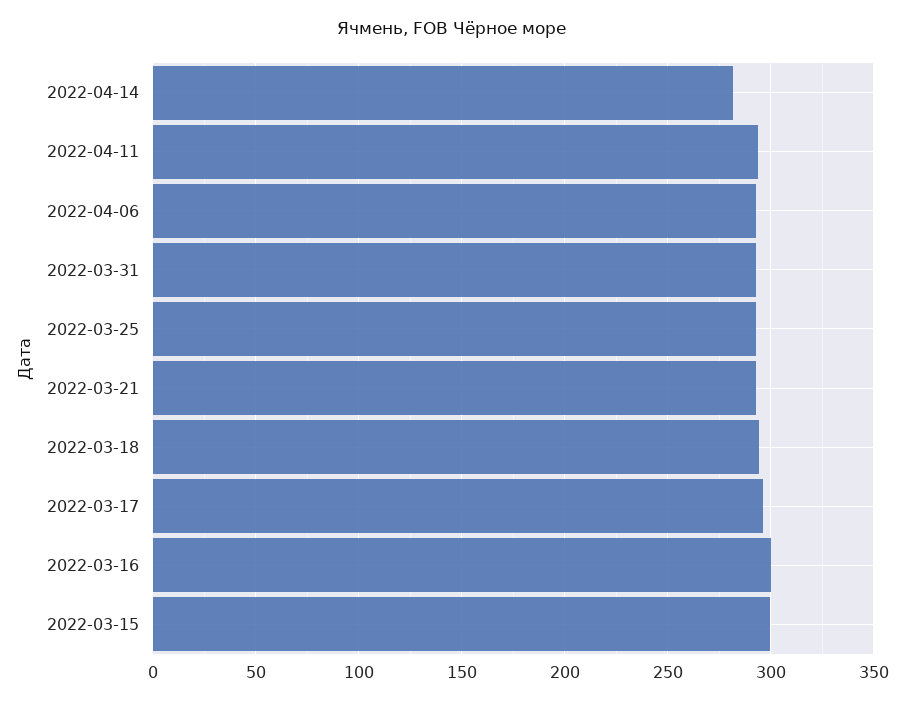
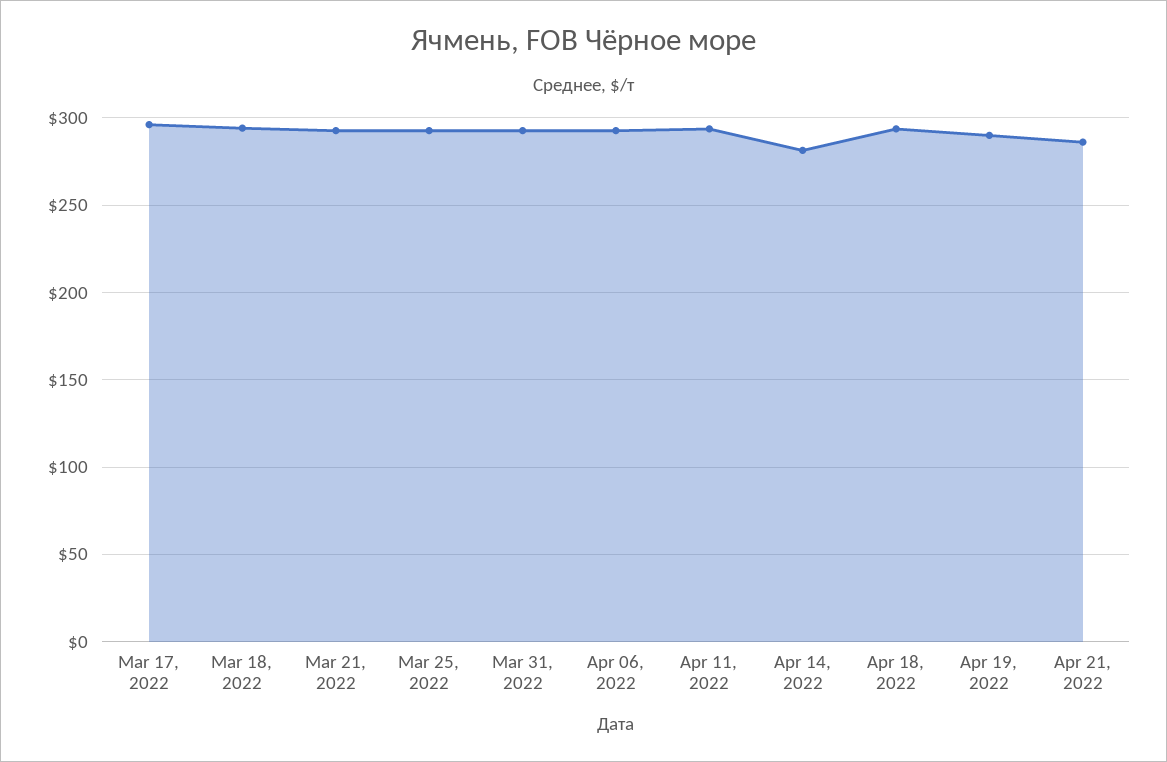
2022-03-16: 300 -> none
2022-03-15: 300 -> none
Apr 18, 2022: none -> 295
Apr 19, 2022: none -> 290
Apr 21, 2022: none -> 285

